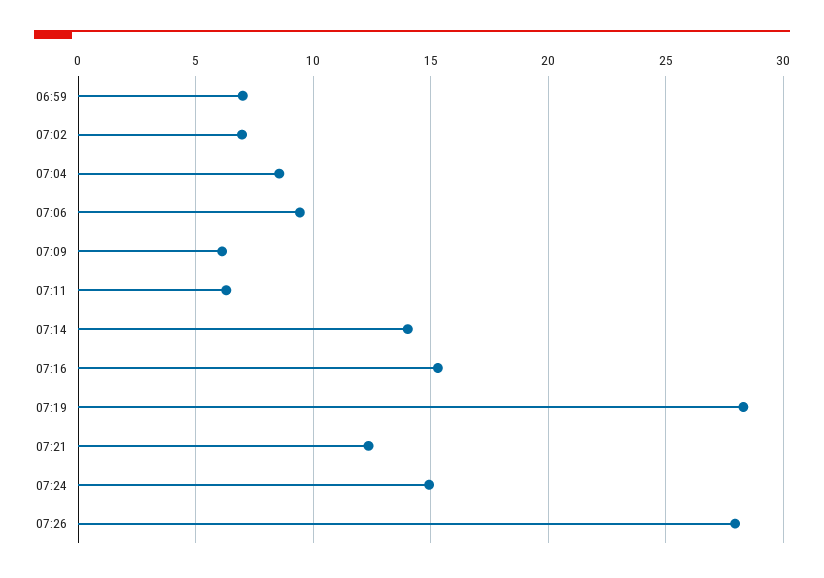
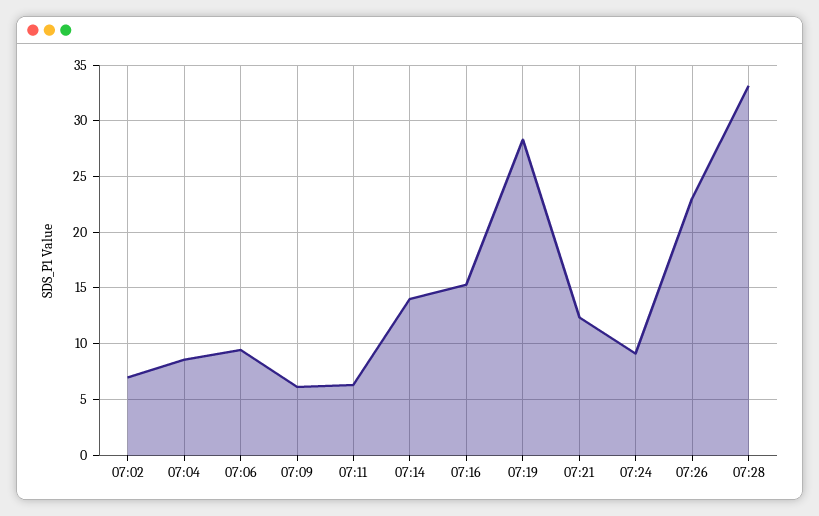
06:59: 7 -> none
07:24: 15 -> 9
07:26: 28 -> 23
07:28: none -> 33

